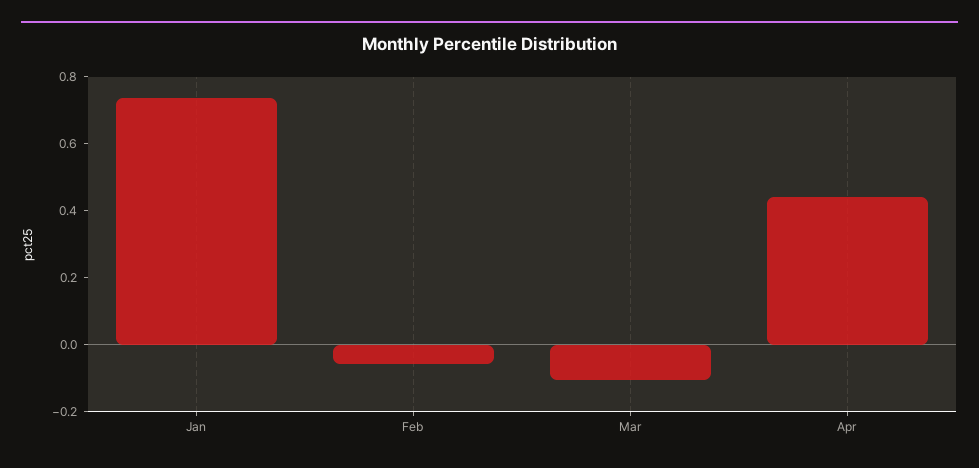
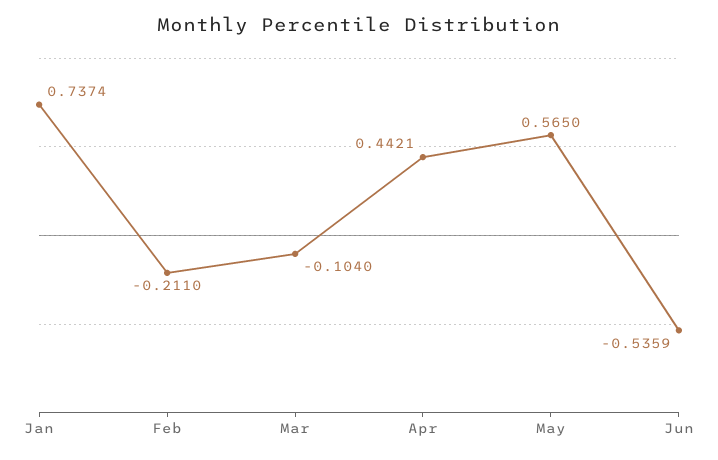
Feb: -0.05 -> -0.211
May: none -> 0.565
Jun: none -> -0.5359

